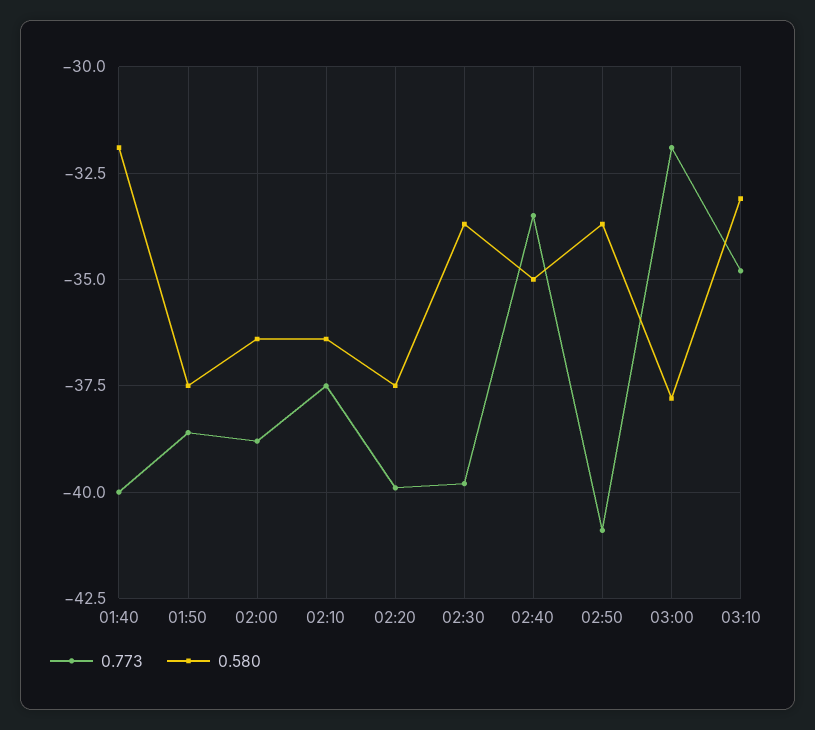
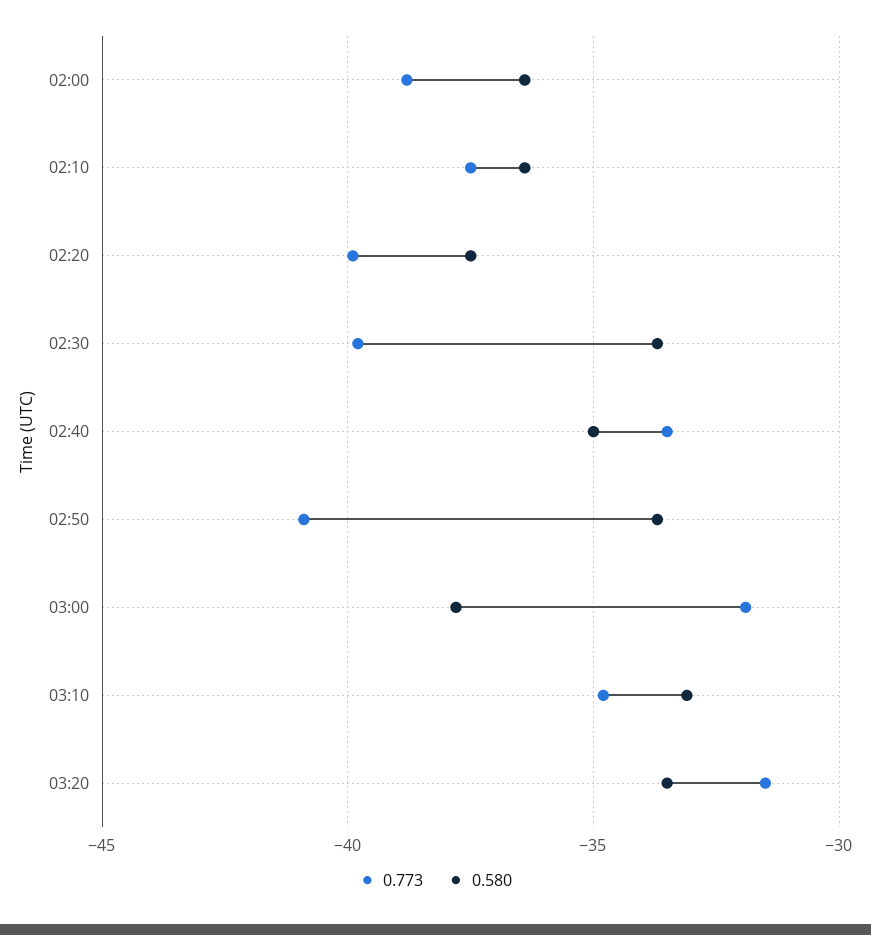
0.773, 01:40: -40 -> none
0.580, 01:40: -32 -> none
0.773, 01:50: -38.5 -> none
0.580, 01:50: -37.5 -> none
0.773, 03:20: none -> -31.5
0.580, 03:20: none -> -33.5

